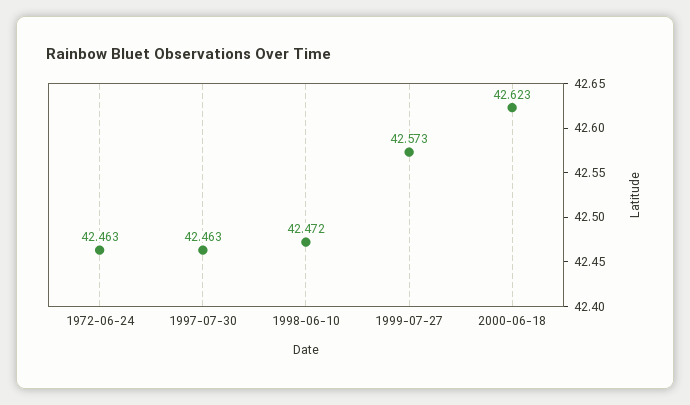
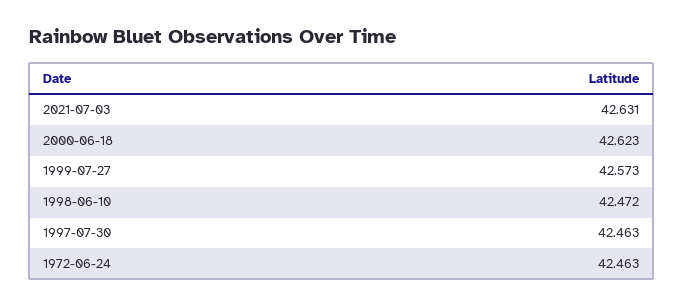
2021-07-03: none -> 42.631

